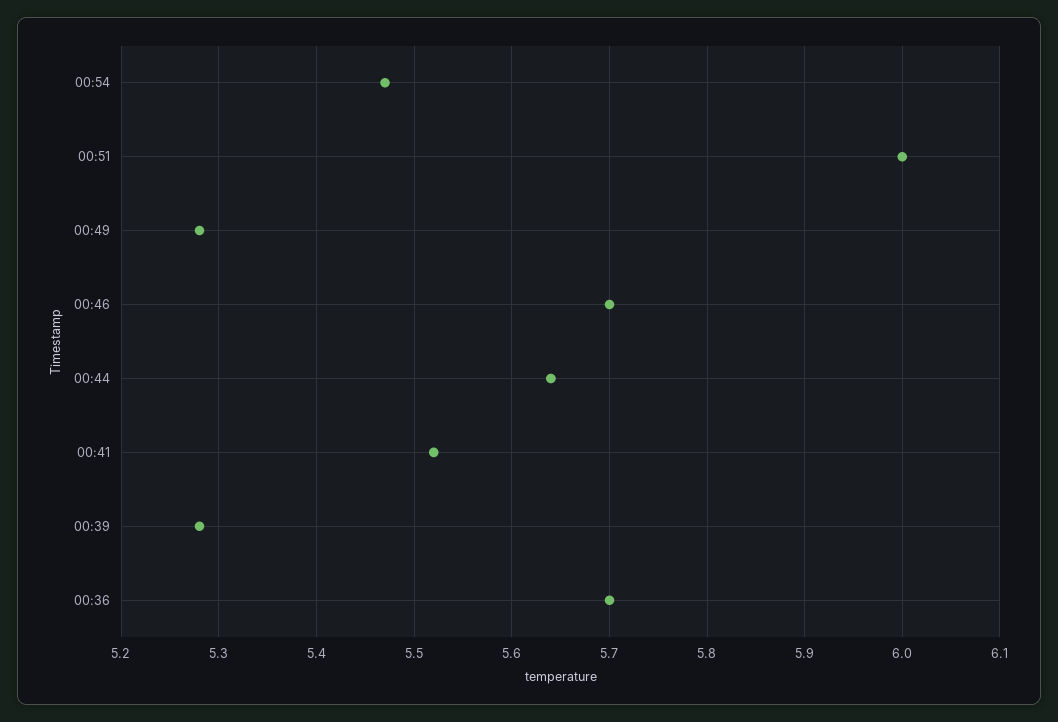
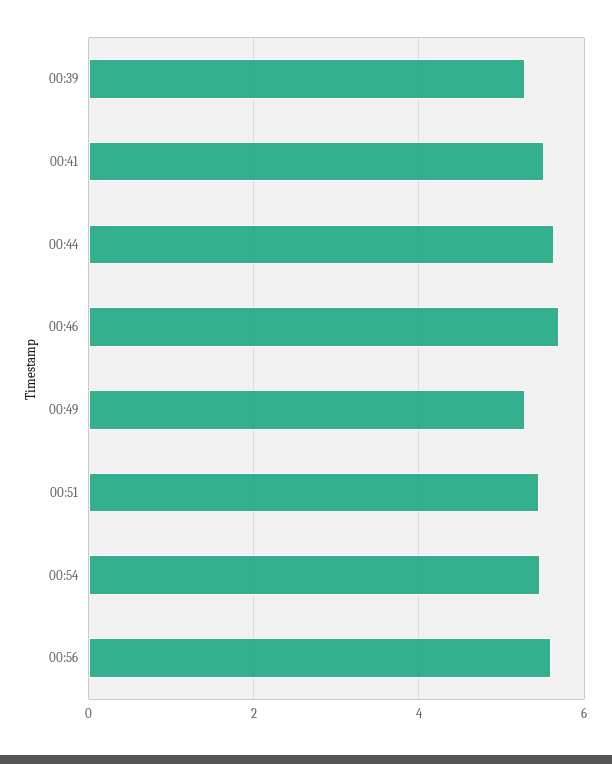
00:51: 6 -> 5.4
00:36: 5.7 -> none
00:56: none -> 5.6

